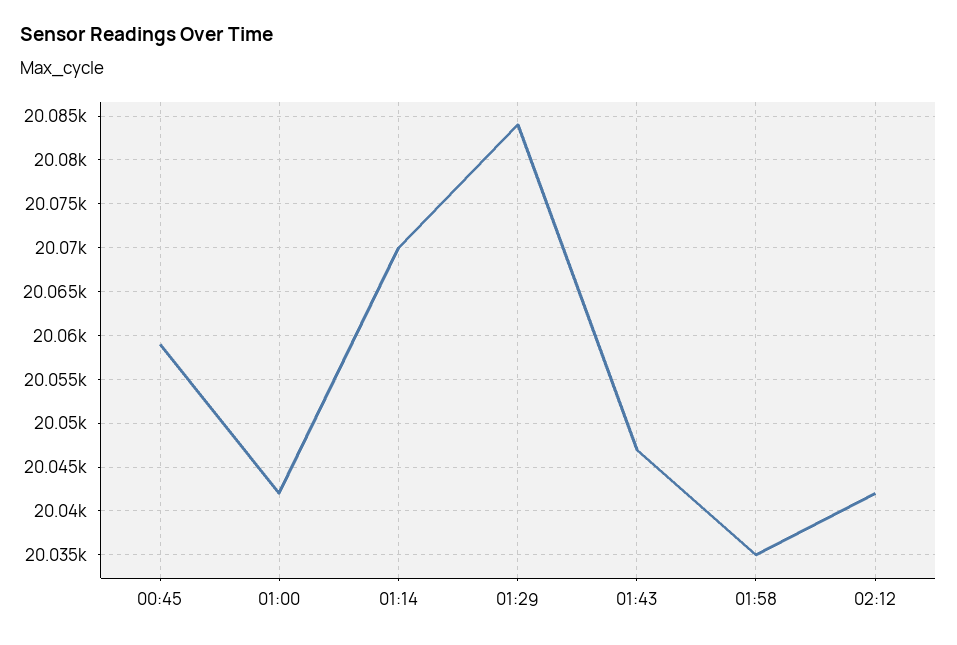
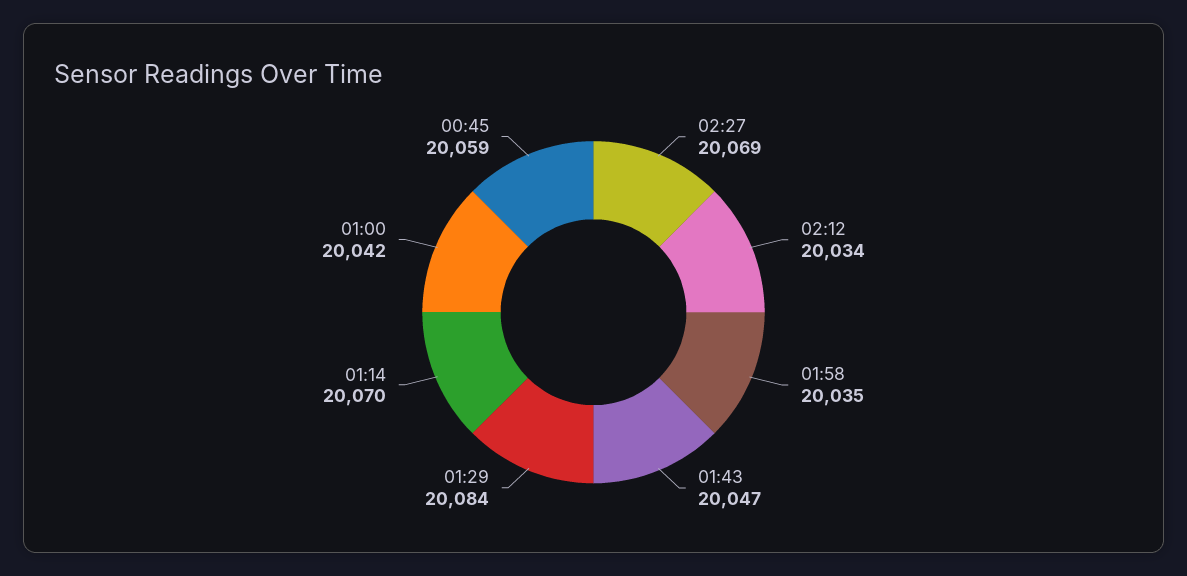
02:12: 20042 -> 20034
02:27: none -> 20069

